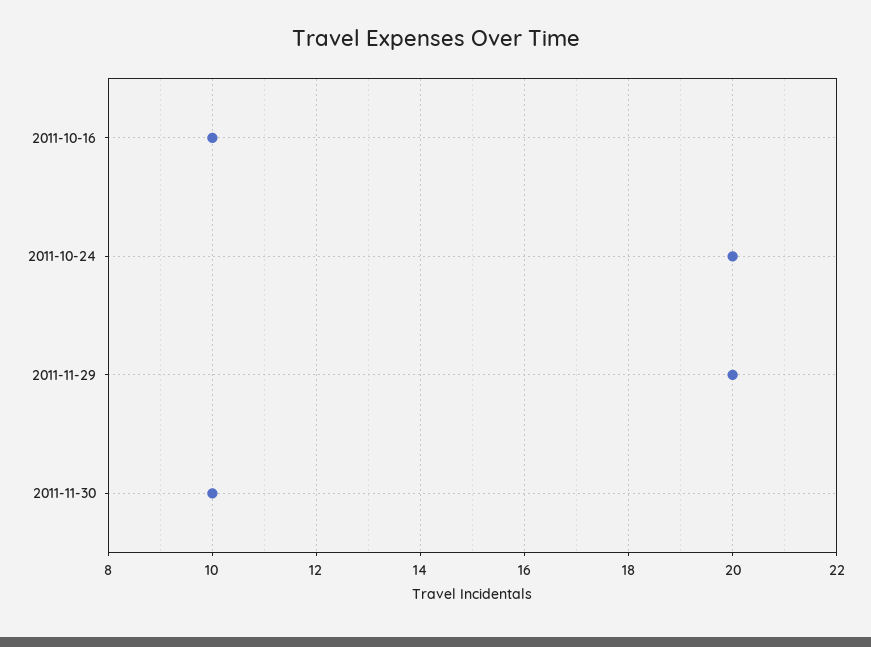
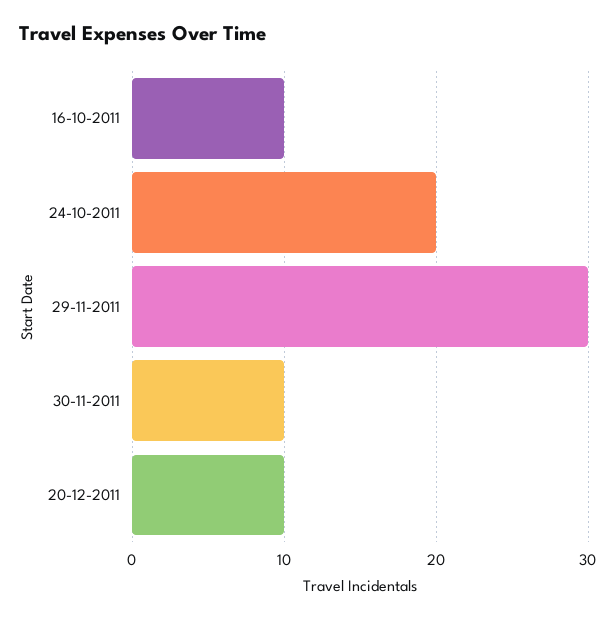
2011-11-29: 20 -> 30
20-12-2011: none -> 10

